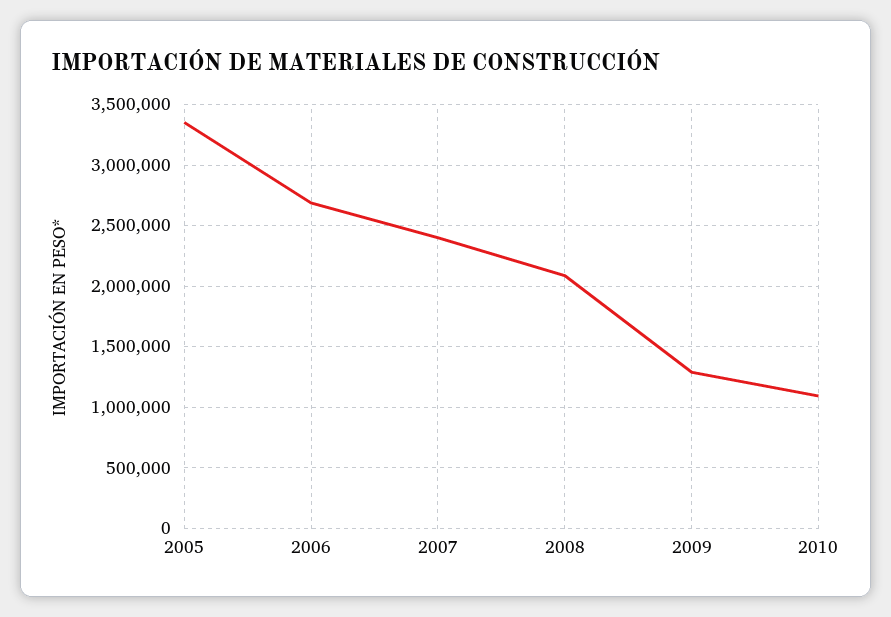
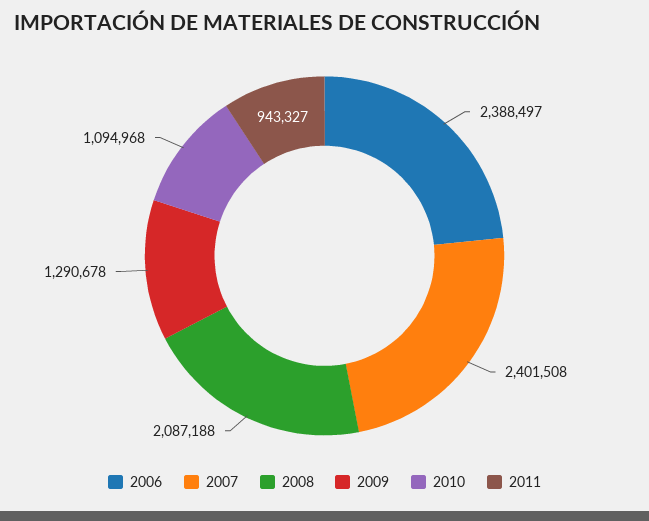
2005: 3350000 -> none
2006: 2700000 -> 2388497
2011: none -> 943327

